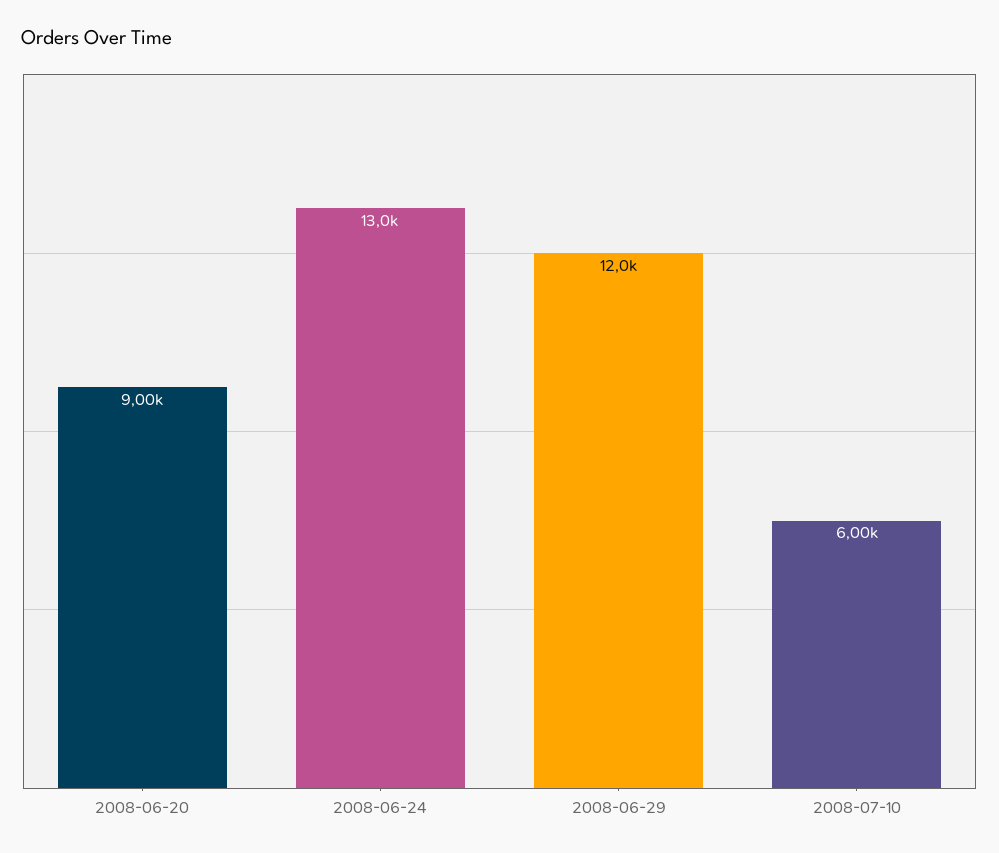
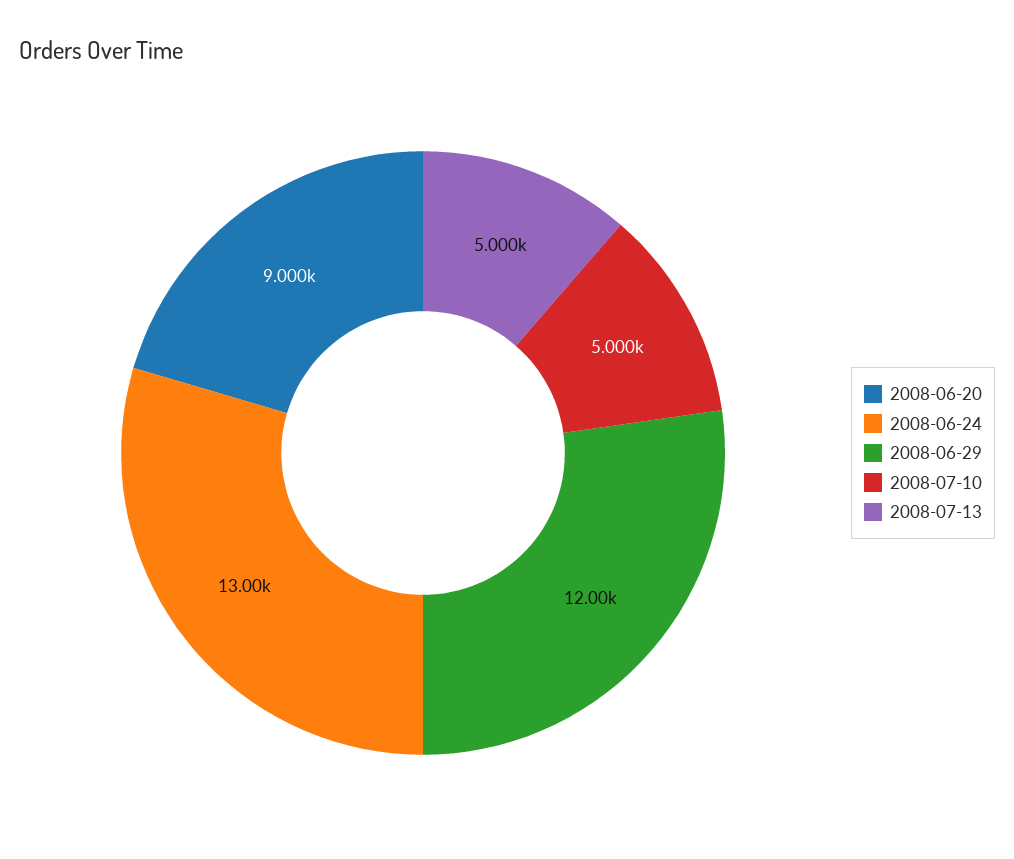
2008-07-10: 6000 -> 5000
2008-07-13: none -> 5000

